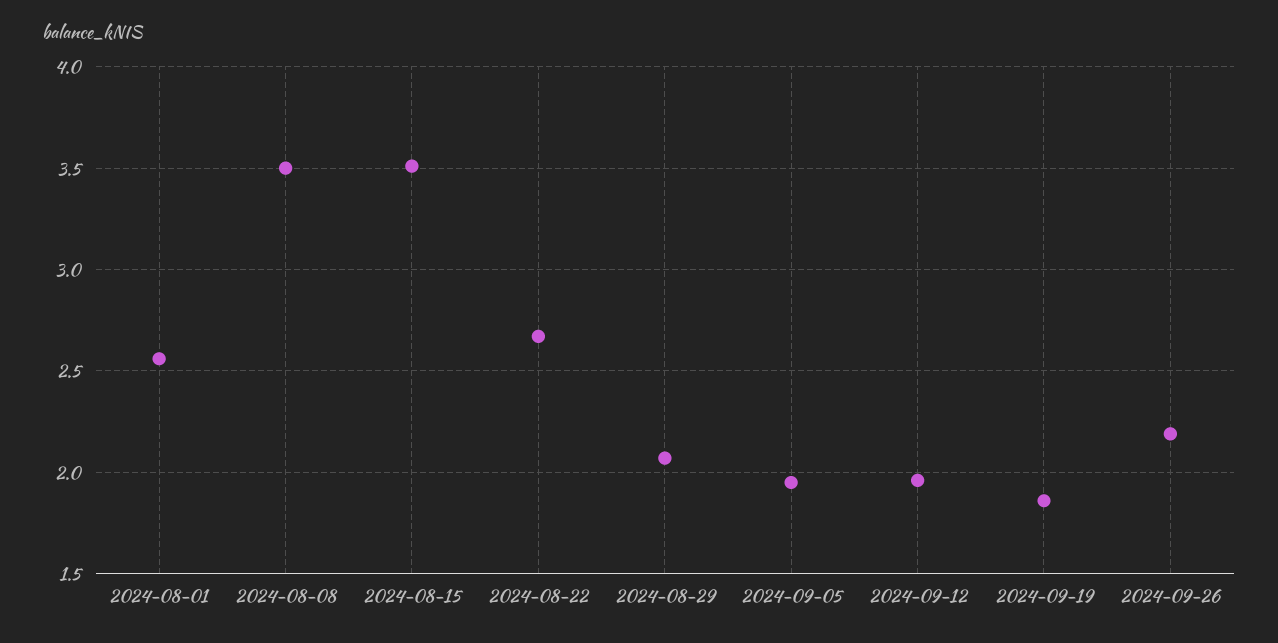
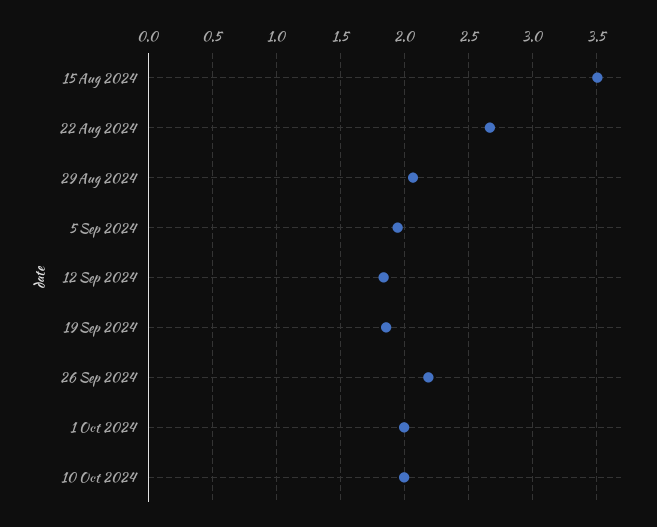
2024-08-01: 2.55 -> none
2024-08-08: 3.5 -> none
2024-09-12: 1.95 -> 1.85
1 Oct 2024: none -> 2
10 Oct 2024: none -> 2

